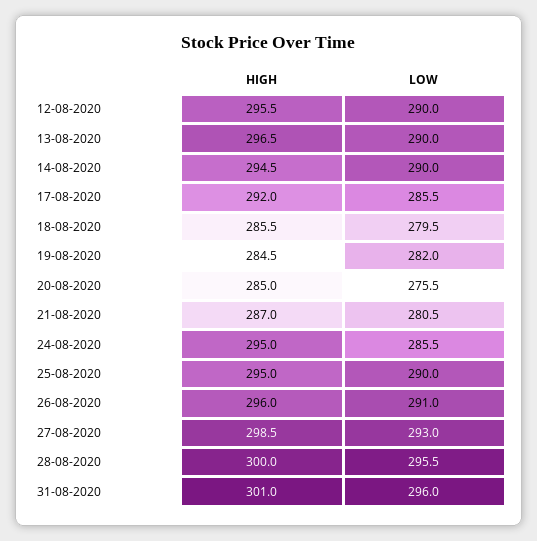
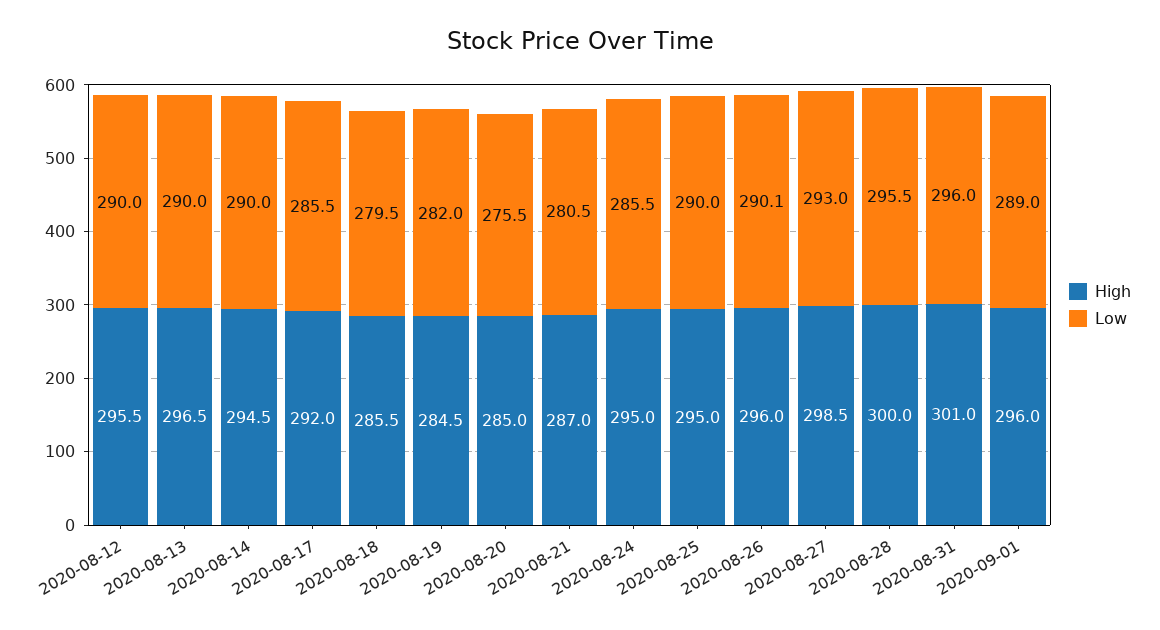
LOW, 26-08-2020: 291 -> 290.1
HIGH, 2020-09-01: none -> 296
LOW, 2020-09-01: none -> 289

